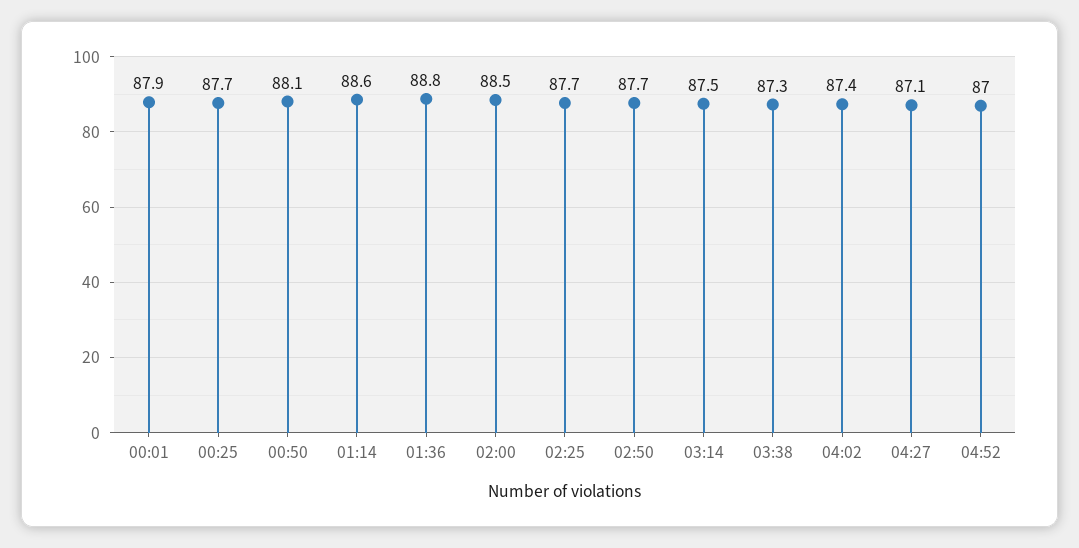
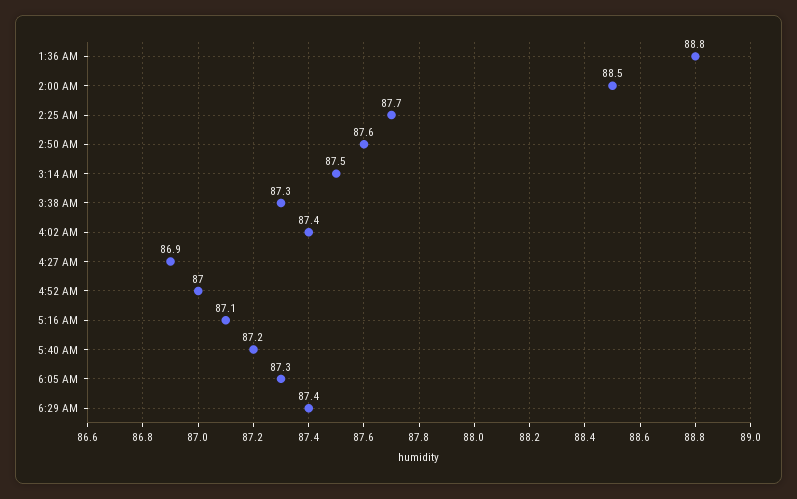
00:01: 87.9 -> none
00:25: 87.7 -> none
00:50: 88.1 -> none
01:14: 88.6 -> none
02:50: 87.7 -> 87.6
04:27: 87.1 -> 86.9
5:16 AM: none -> 87.1
5:40 AM: none -> 87.2
6:05 AM: none -> 87.3
6:29 AM: none -> 87.4

